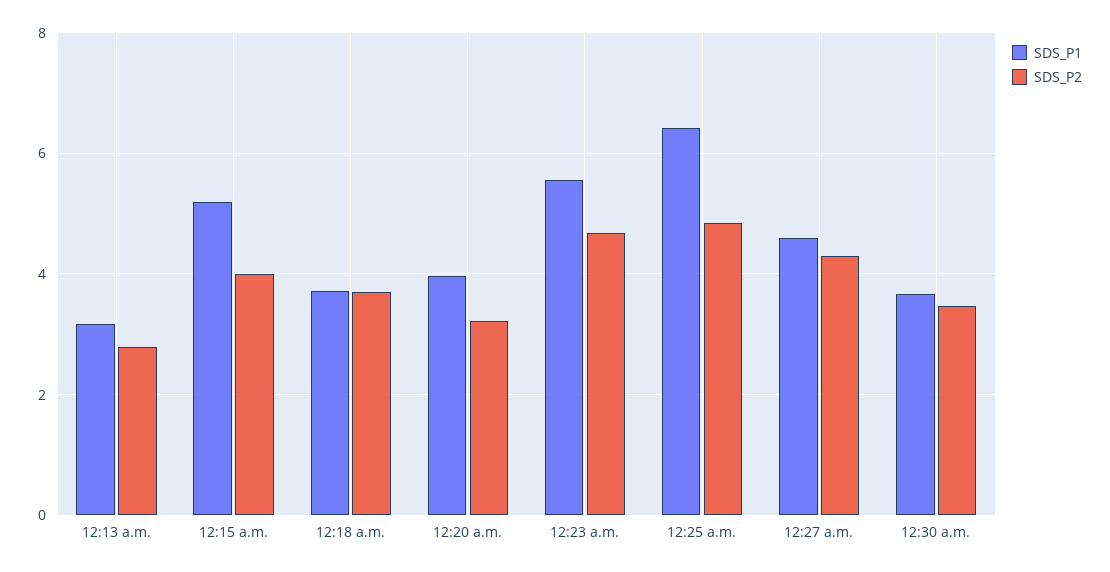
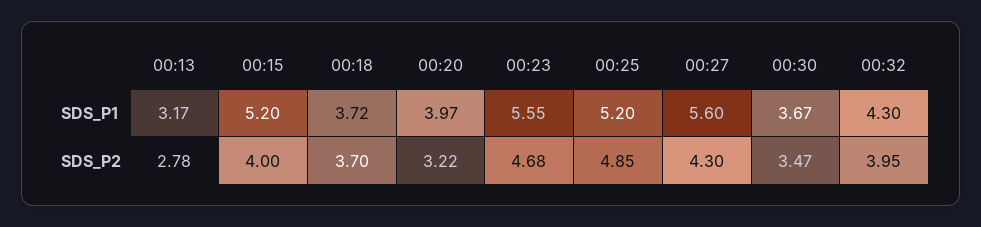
SDS_P1, 12:25 a.m.: 6.4 -> 5.2
SDS_P1, 12:27 a.m.: 4.6 -> 5.6
SDS_P1, 00:32: none -> 4.3
SDS_P2, 00:32: none -> 3.95

